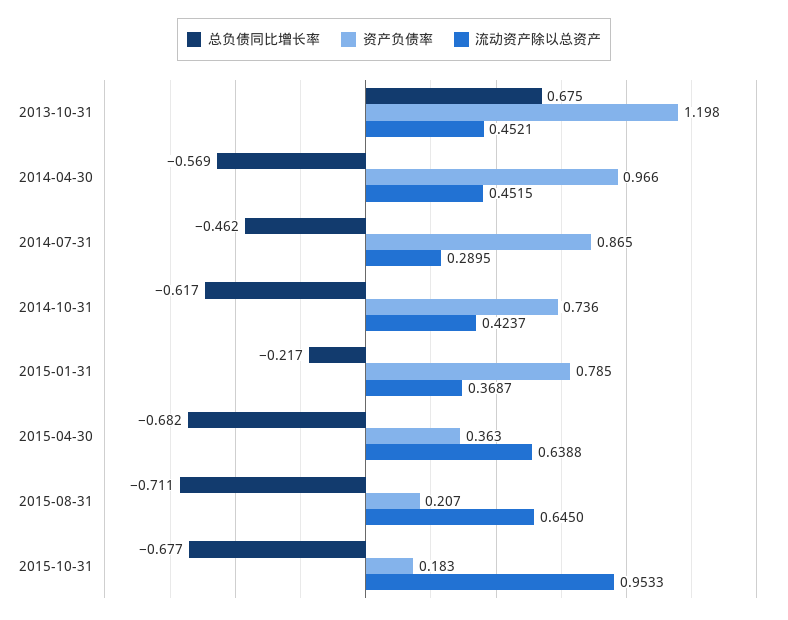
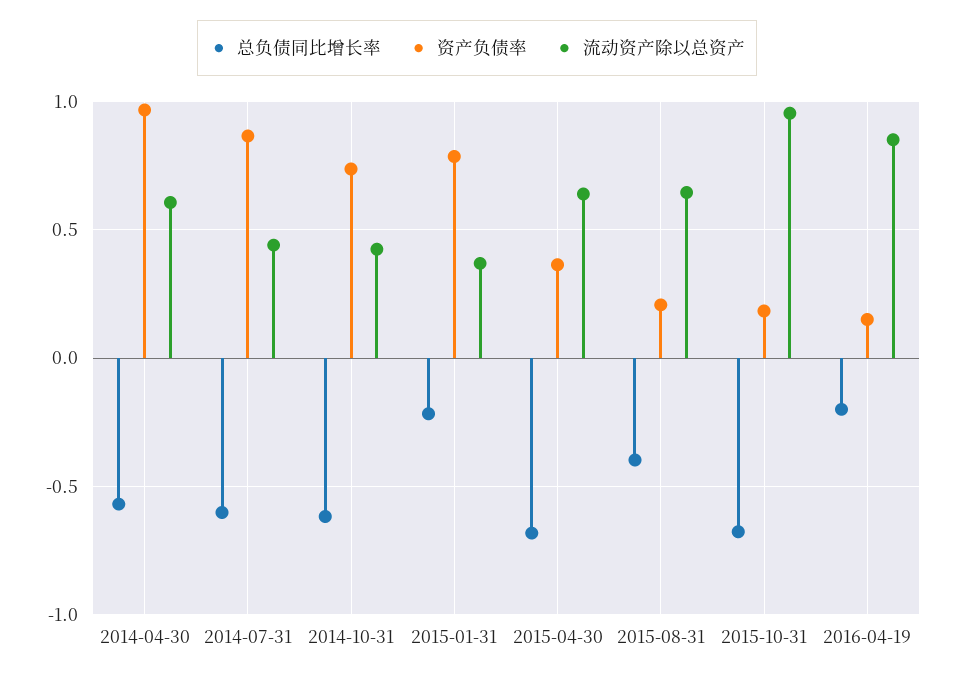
总负债同比增长率, 2013-10-31: 0.675 -> none
资产负债率, 2013-10-31: 1.198 -> none
流动资产除以总资产, 2013-10-31: 0.4521 -> none
流动资产除以总资产, 2014-04-30: 0.4515 -> 0.6
总负债同比增长率, 2014-07-31: -0.462 -> -0.6
流动资产除以总资产, 2014-07-31: 0.2895 -> 0.45
总负债同比增长率, 2015-08-31: -0.711 -> -0.4
总负债同比增长率, 2016-04-19: none -> -0.2
资产负债率, 2016-04-19: none -> 0.15
流动资产除以总资产, 2016-04-19: none -> 0.85

